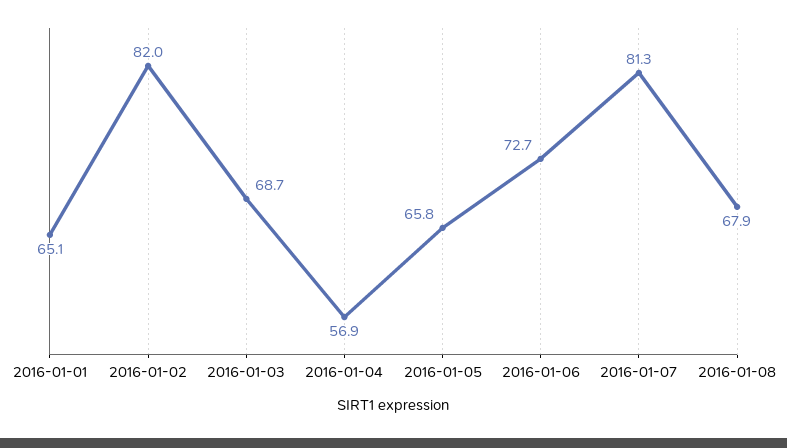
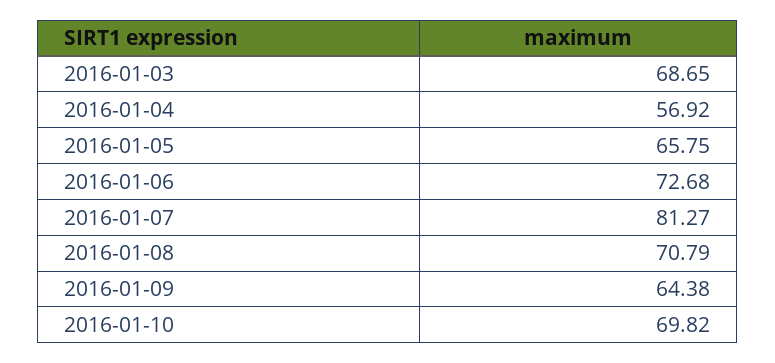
2016-01-01: 65.1 -> none
2016-01-02: 82 -> none
2016-01-08: 67.9 -> 70.79
2016-01-09: none -> 64.38
2016-01-10: none -> 69.82

